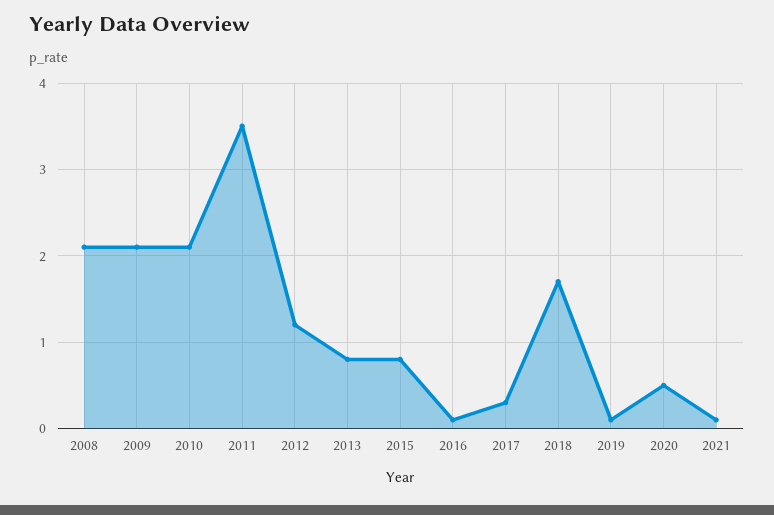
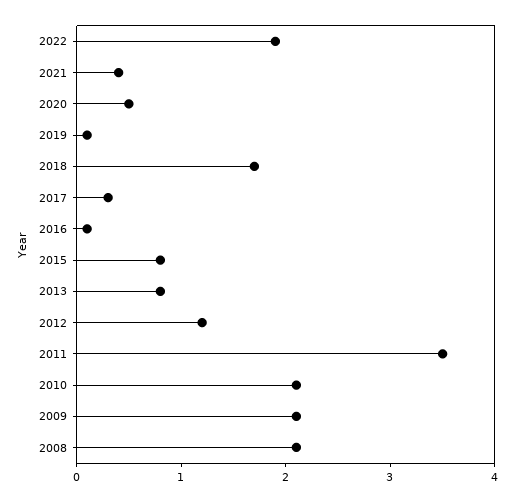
2021: 0.1 -> 0.4
2022: none -> 1.9

